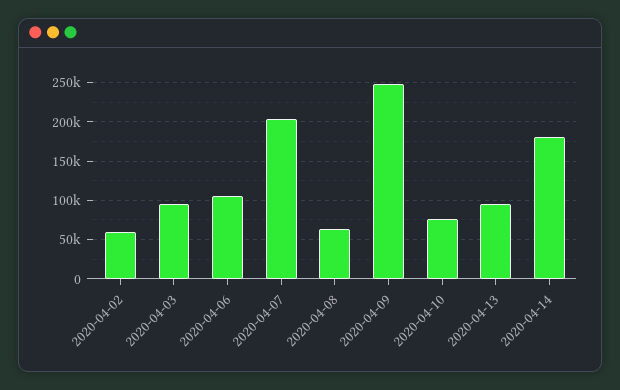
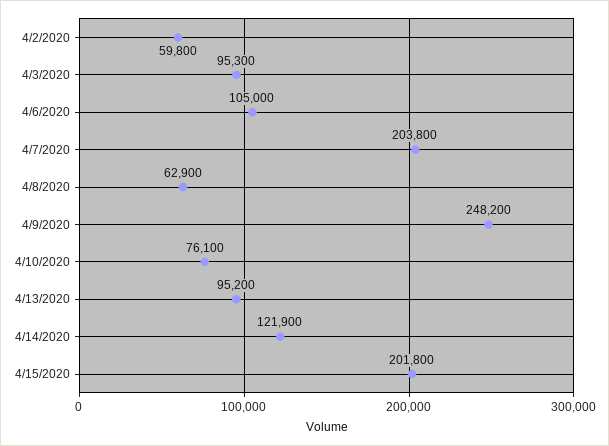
2020-04-14: 180000 -> 121900
4/15/2020: none -> 201800

